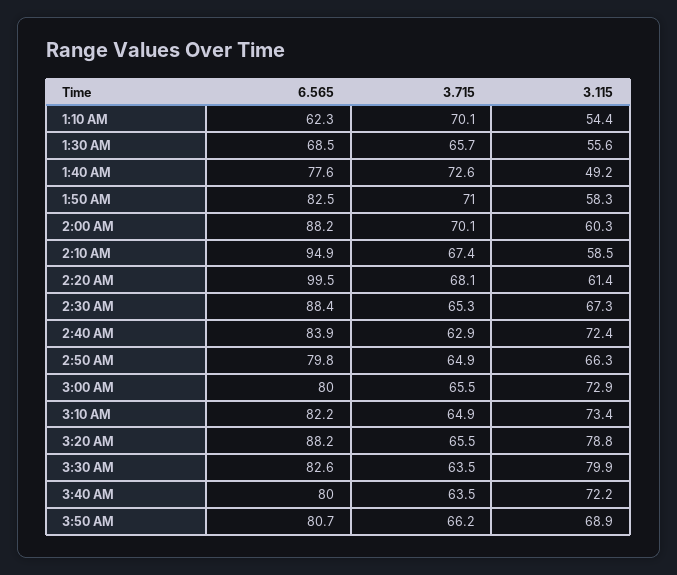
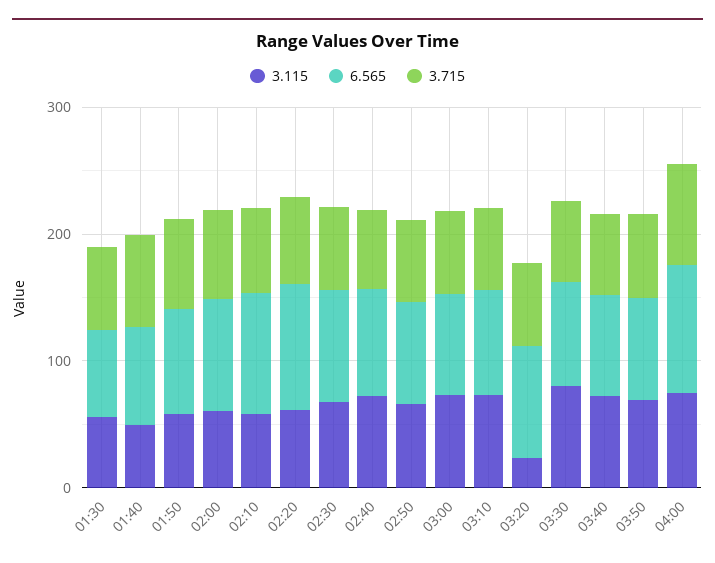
6.565, 1:10 AM: 62.3 -> none
3.715, 1:10 AM: 70.1 -> none
3.115, 1:10 AM: 54.4 -> none
3.115, 3:20 AM: 78.8 -> 20
3.115, 04:00: none -> 80
6.565, 04:00: none -> 100
3.715, 04:00: none -> 80

